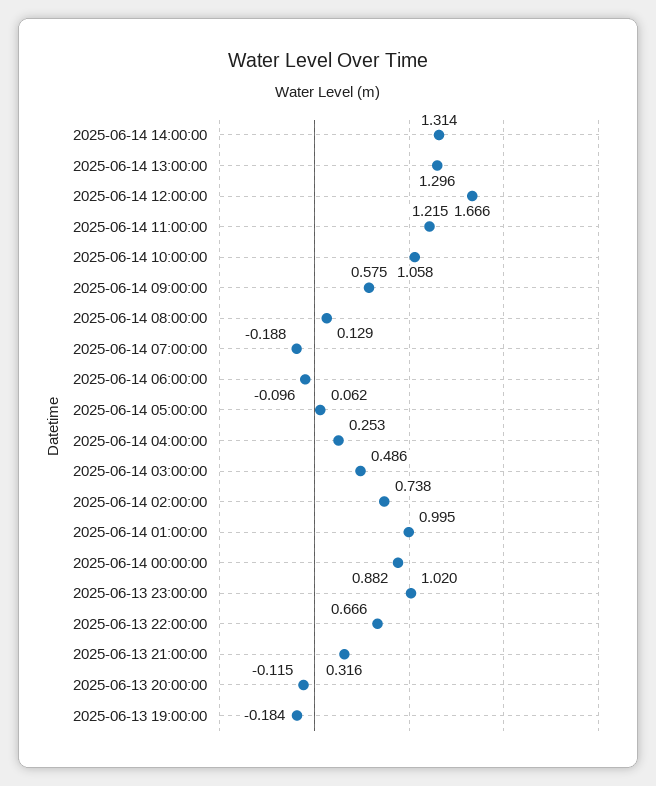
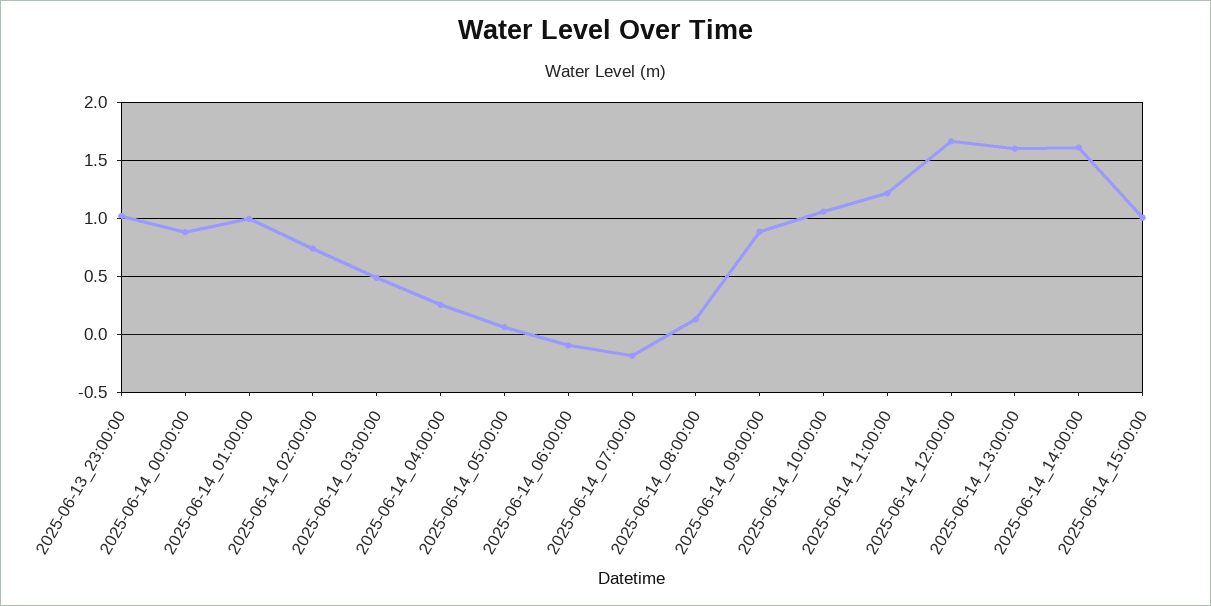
2025-06-14 14:00:00: 1.314 -> 1.6
2025-06-14 13:00:00: 1.296 -> 1.6
2025-06-14 09:00:00: 0.575 -> 0.9
2025-06-13 22:00:00: 0.666 -> none
2025-06-13 21:00:00: 0.316 -> none
2025-06-13 20:00:00: -0.115 -> none
2025-06-13 19:00:00: -0.184 -> none
2025-06-14_15:00:00: none -> 1

